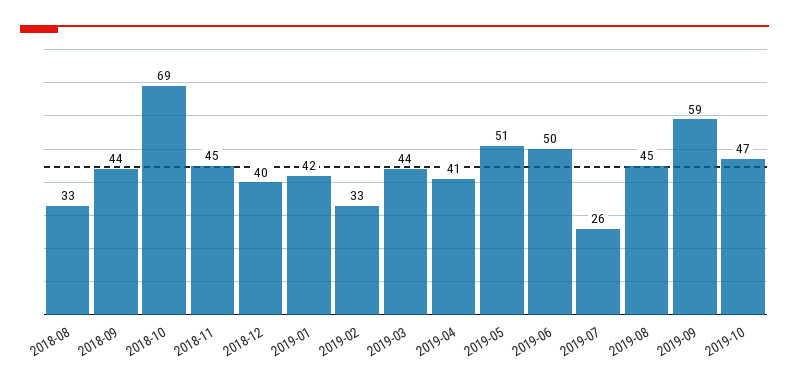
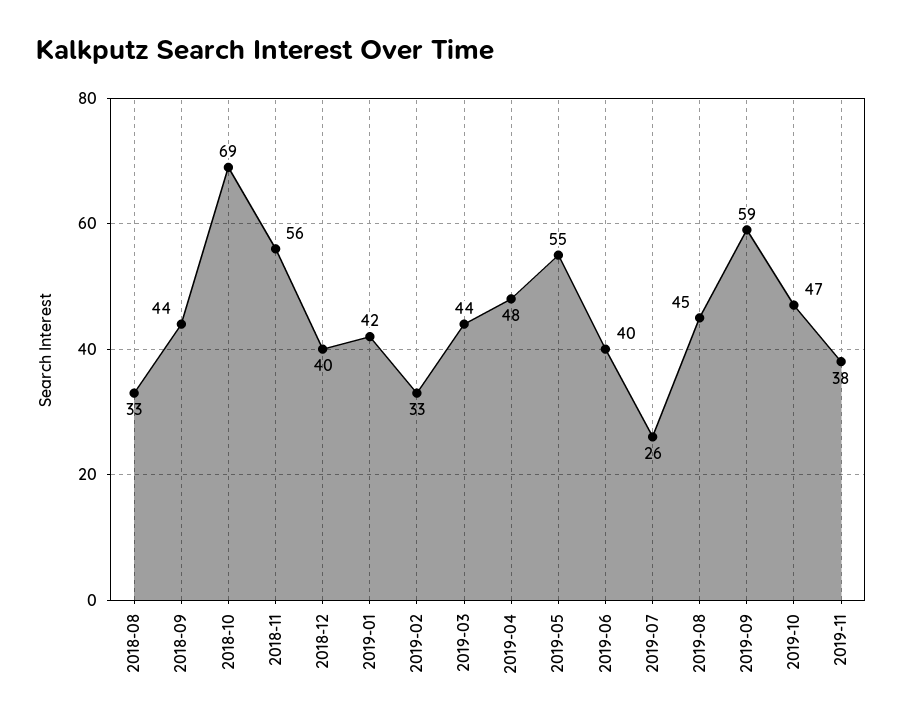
2018-11: 45 -> 56
2019-04: 41 -> 48
2019-05: 51 -> 55
2019-06: 50 -> 40
2019-11: none -> 38

